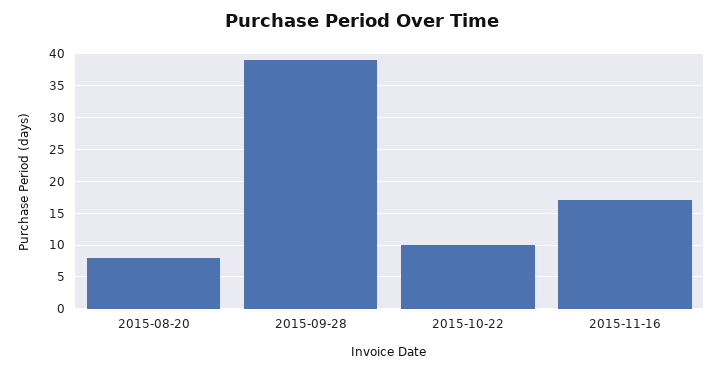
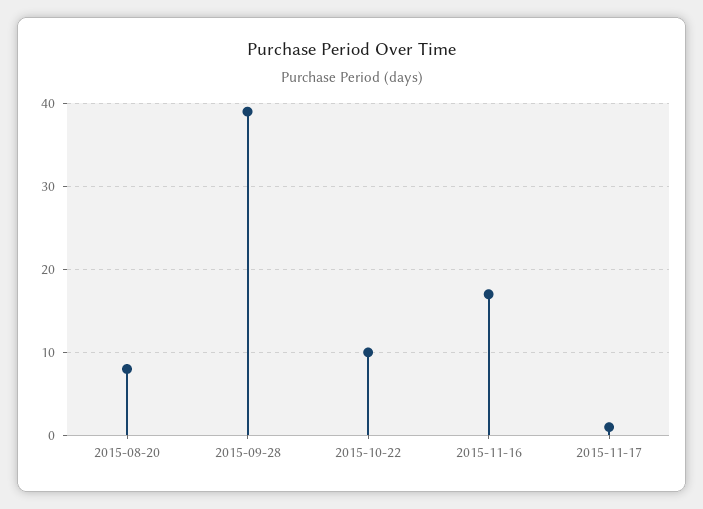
2015-11-17: none -> 1

